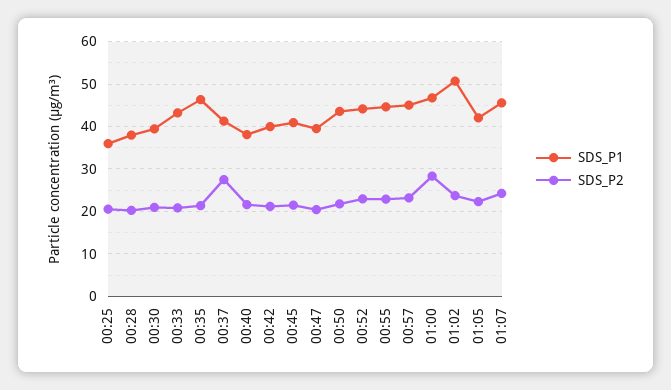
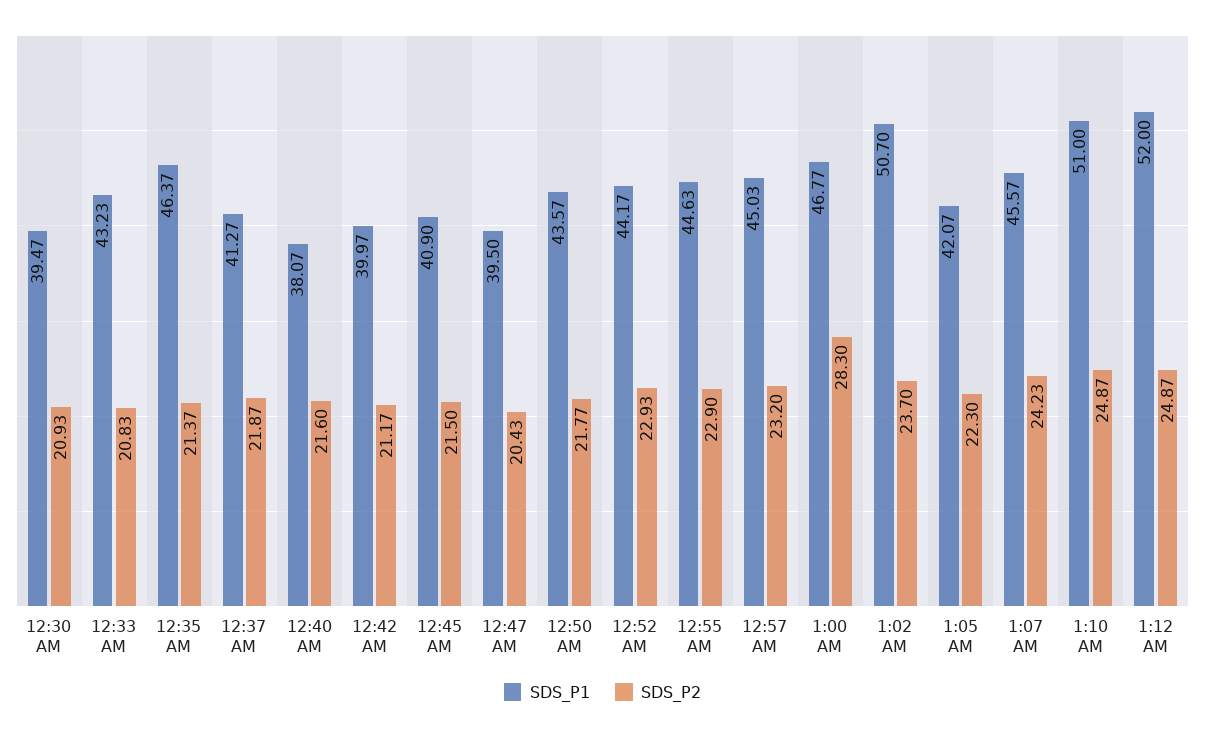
SDS_P1, 00:25: 36 -> none
SDS_P2, 00:25: 20 -> none
SDS_P1, 00:28: 38 -> none
SDS_P2, 00:28: 20 -> none
SDS_P2, 00:37: 28 -> 21.87
SDS_P1, 1:10 AM: none -> 51
SDS_P2, 1:10 AM: none -> 24.87
SDS_P1, 1:12 AM: none -> 52
SDS_P2, 1:12 AM: none -> 24.87

